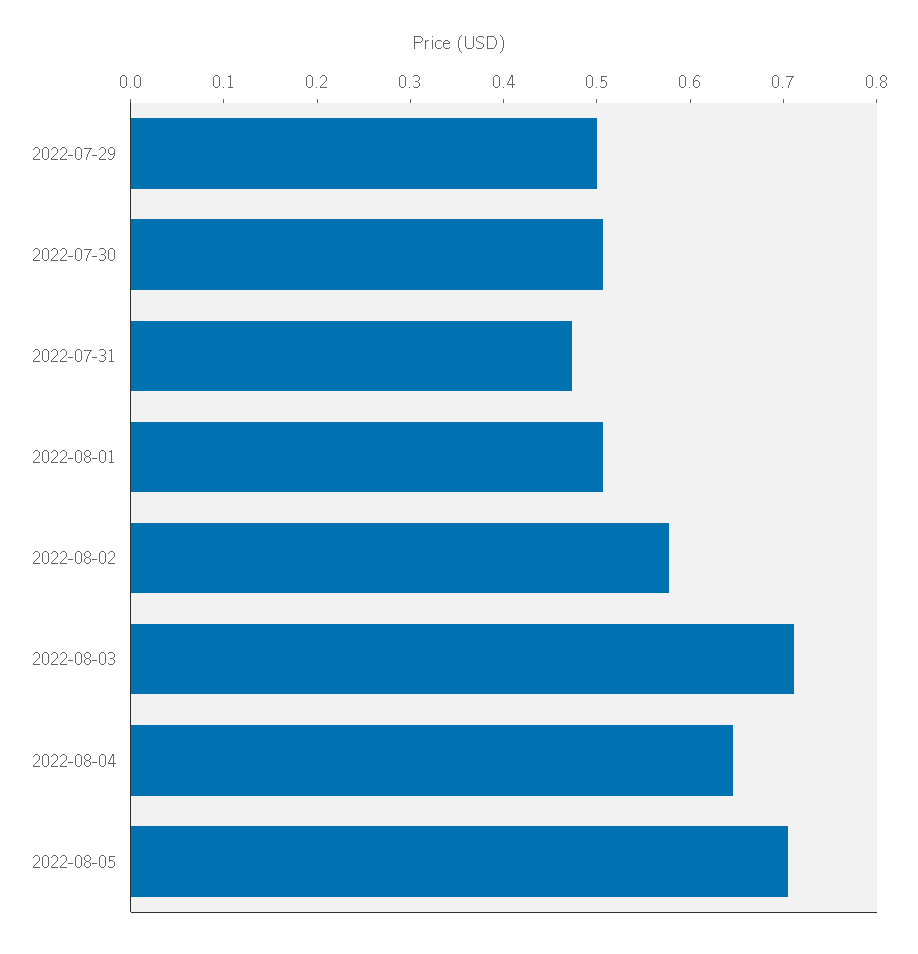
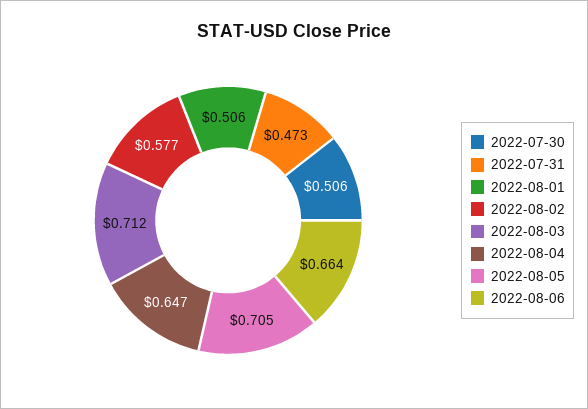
2022-07-29: 0.5 -> none
2022-08-06: none -> 0.664

